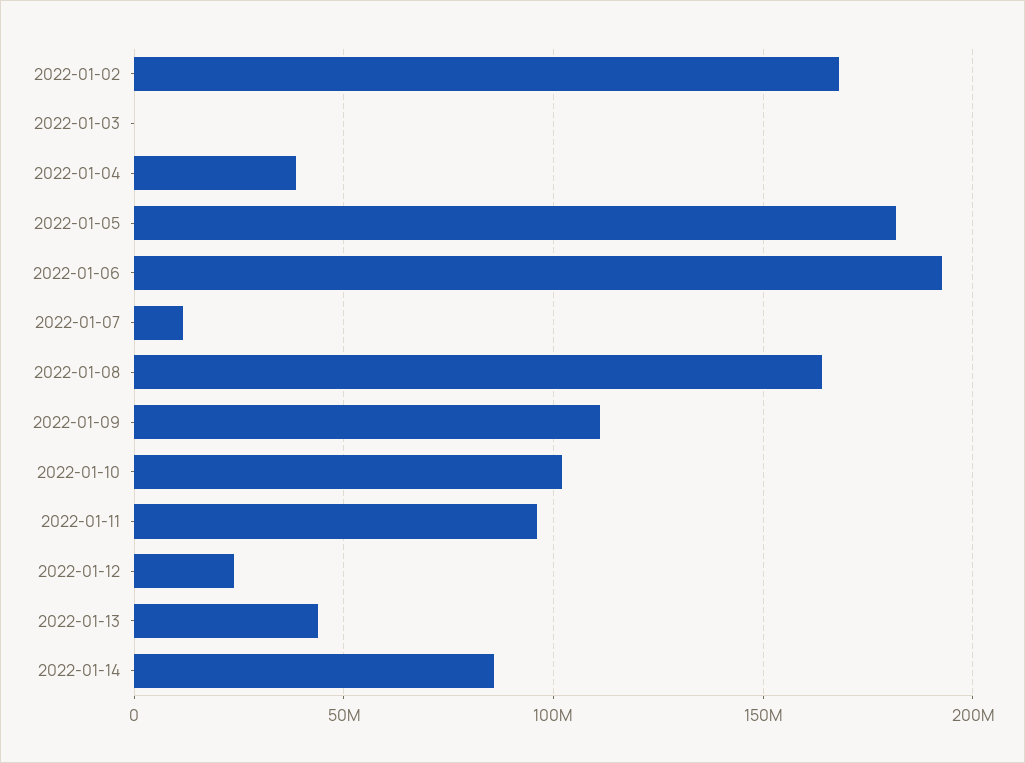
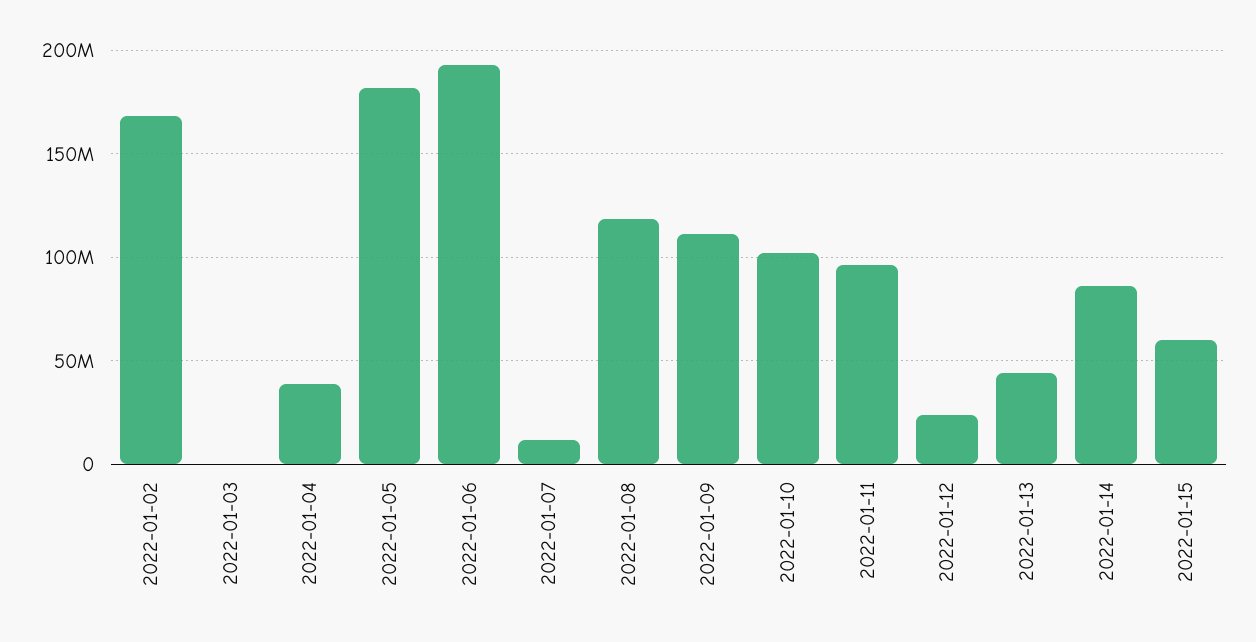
2022-01-08: 165000000 -> 120000000
2022-01-15: none -> 60000000

